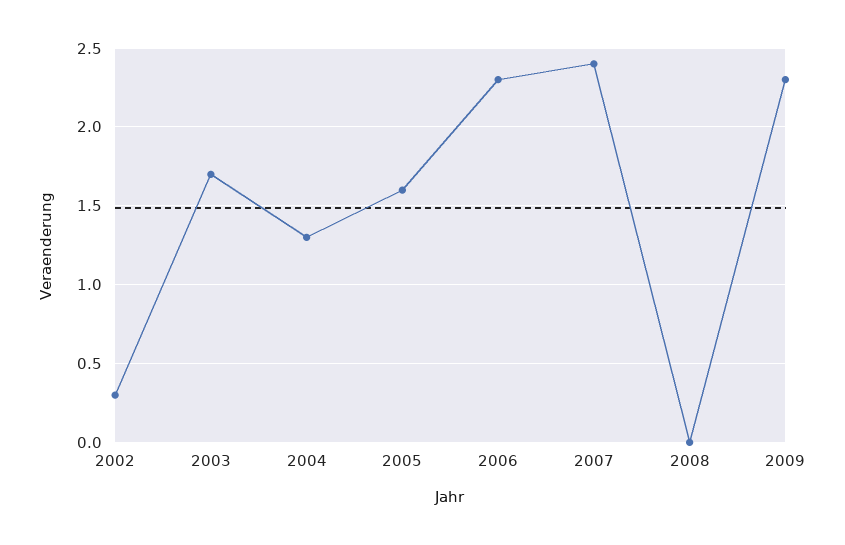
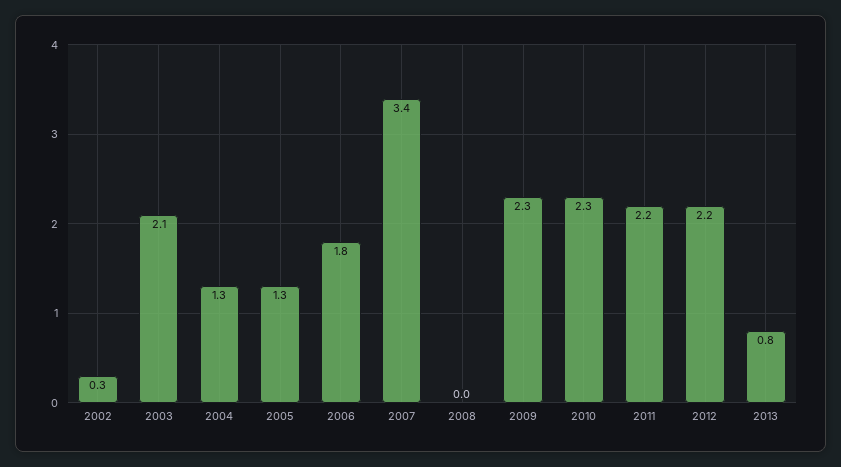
2003: 1.7 -> 2.1
2005: 1.6 -> 1.3
2006: 2.3 -> 1.8
2007: 2.4 -> 3.4
2010: none -> 2.3
2011: none -> 2.2
2012: none -> 2.2
2013: none -> 0.8

